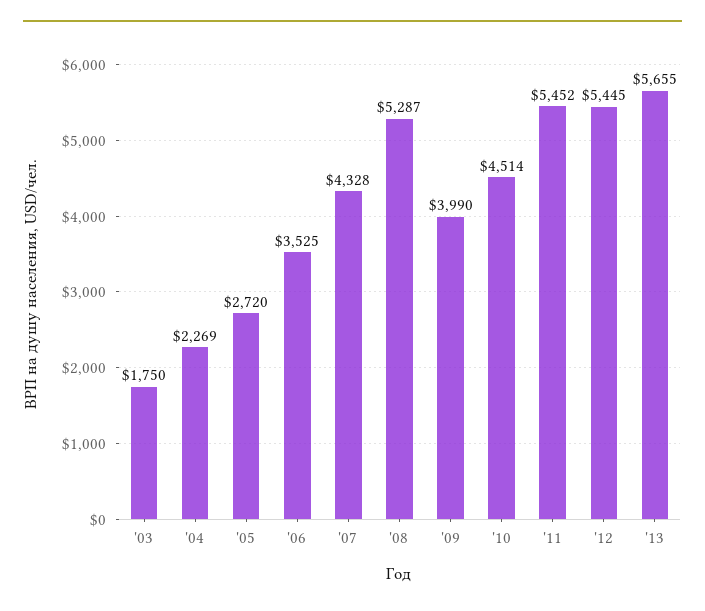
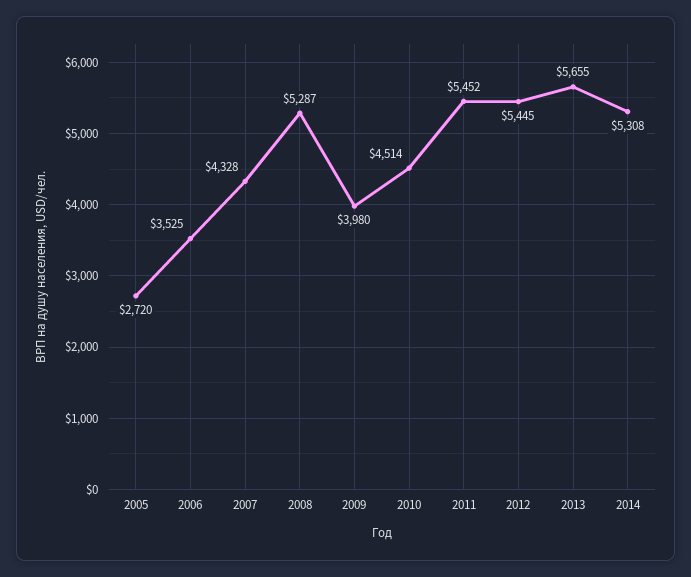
'03: 1750 -> none
'04: 2269 -> none
'09: 3990 -> 3980
2014: none -> 5308

